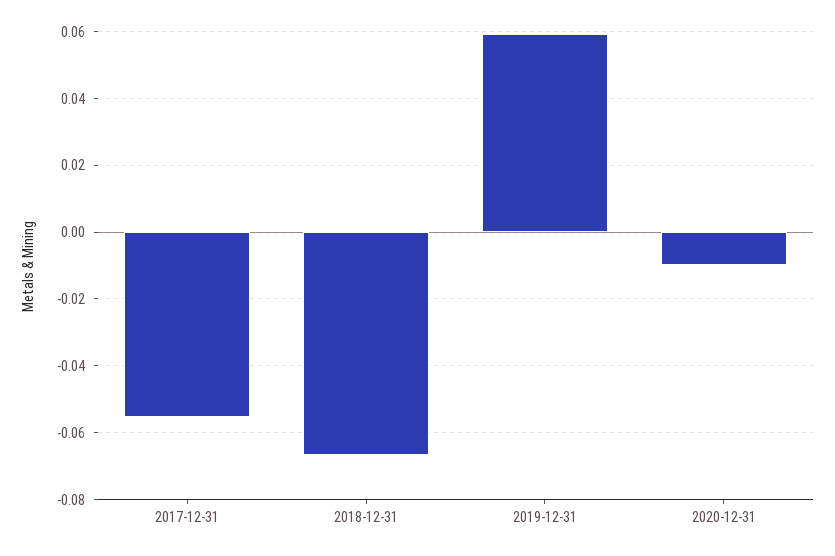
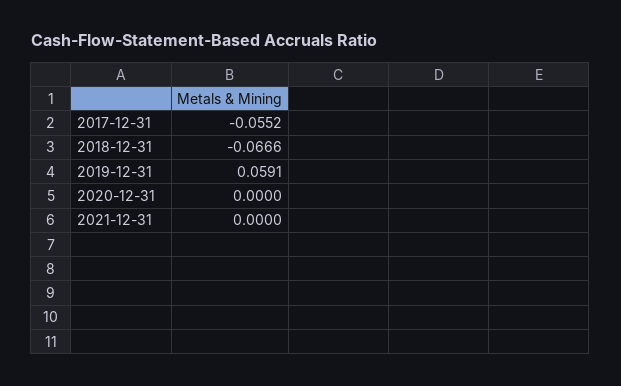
2020-12-31: -0.01 -> 0
2021-12-31: none -> 0

